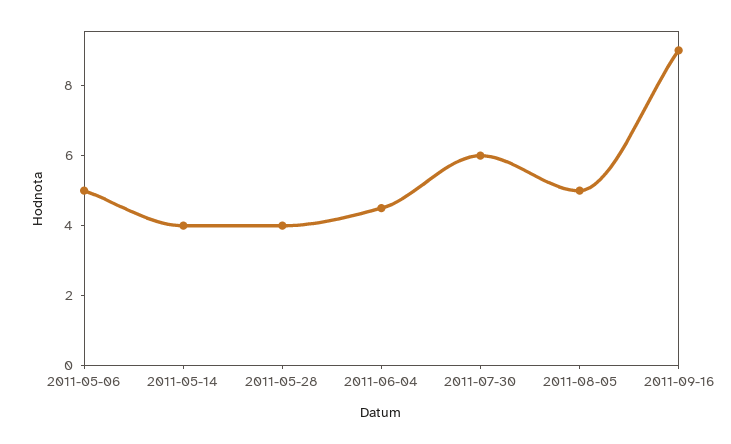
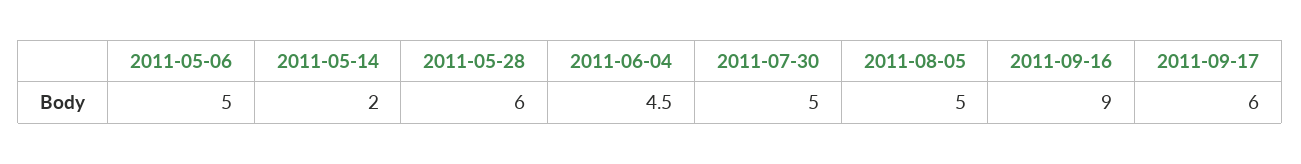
2011-05-14: 4 -> 2
2011-05-28: 4 -> 6
2011-07-30: 6 -> 5
2011-09-17: none -> 6

